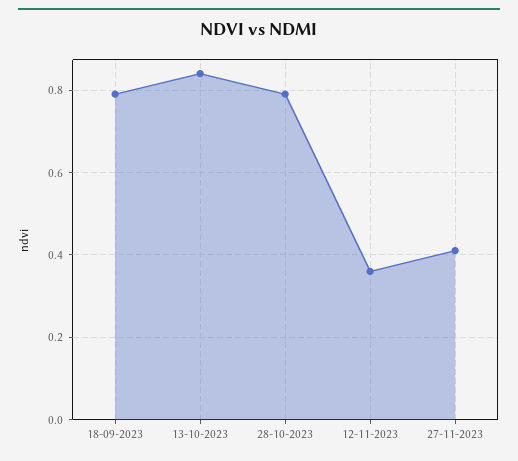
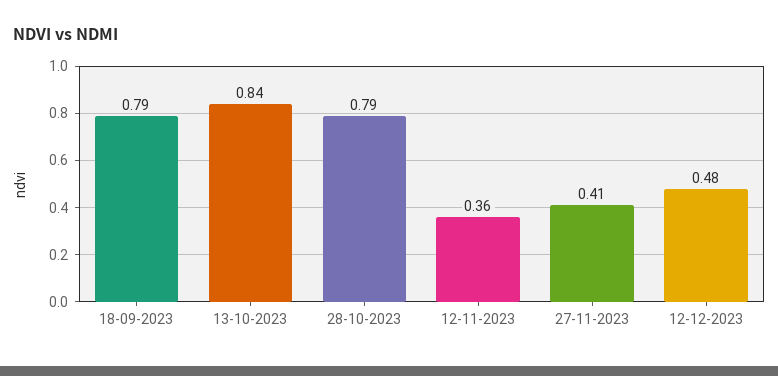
12-12-2023: none -> 0.48

